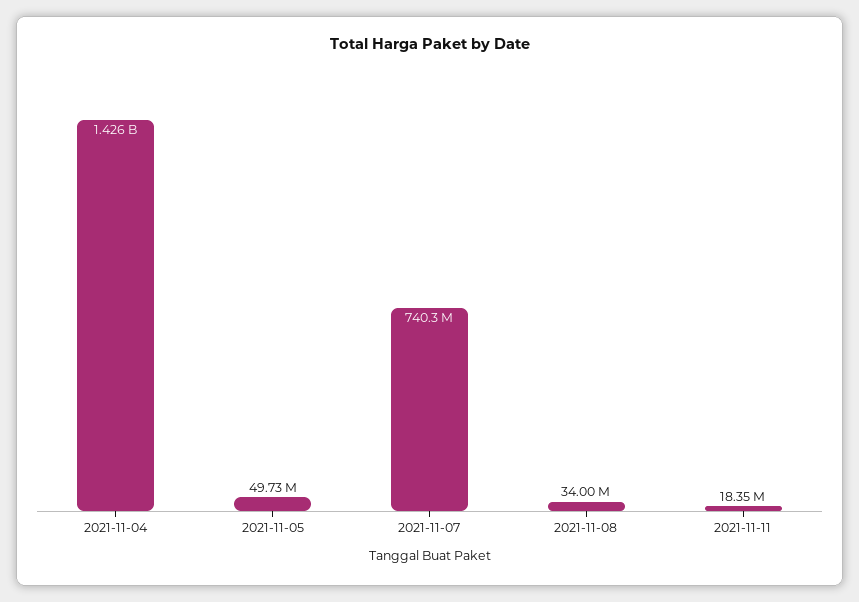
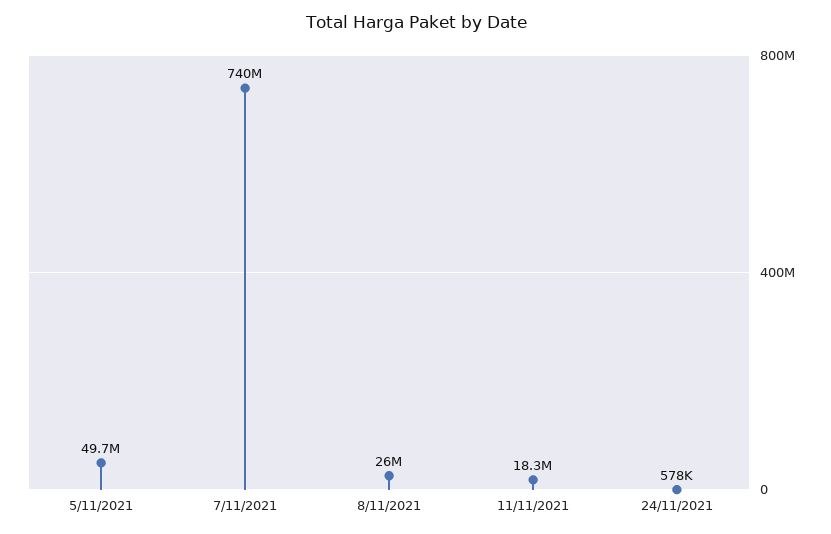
2021-11-04: 1426000000 -> none
2021-11-08: 34000000 -> 26000000
24/11/2021: none -> 578000

